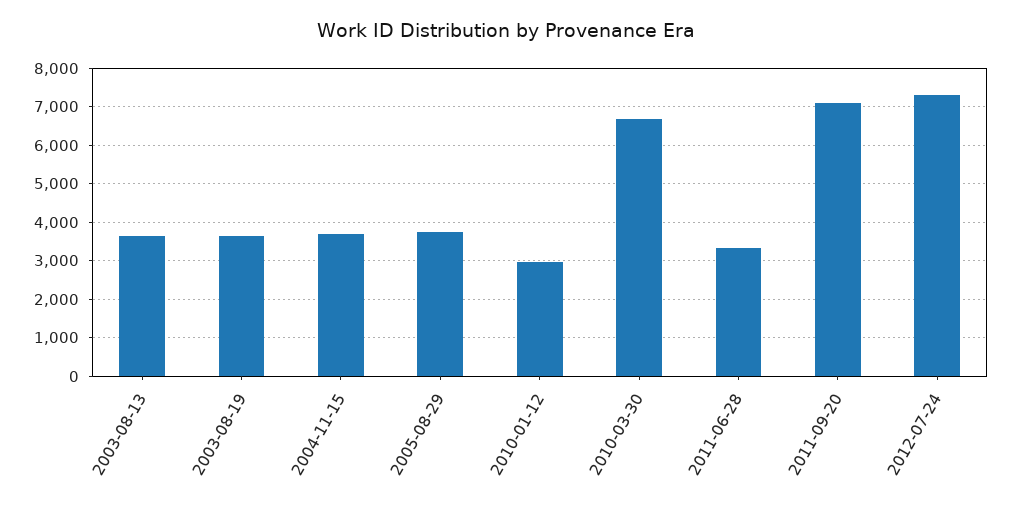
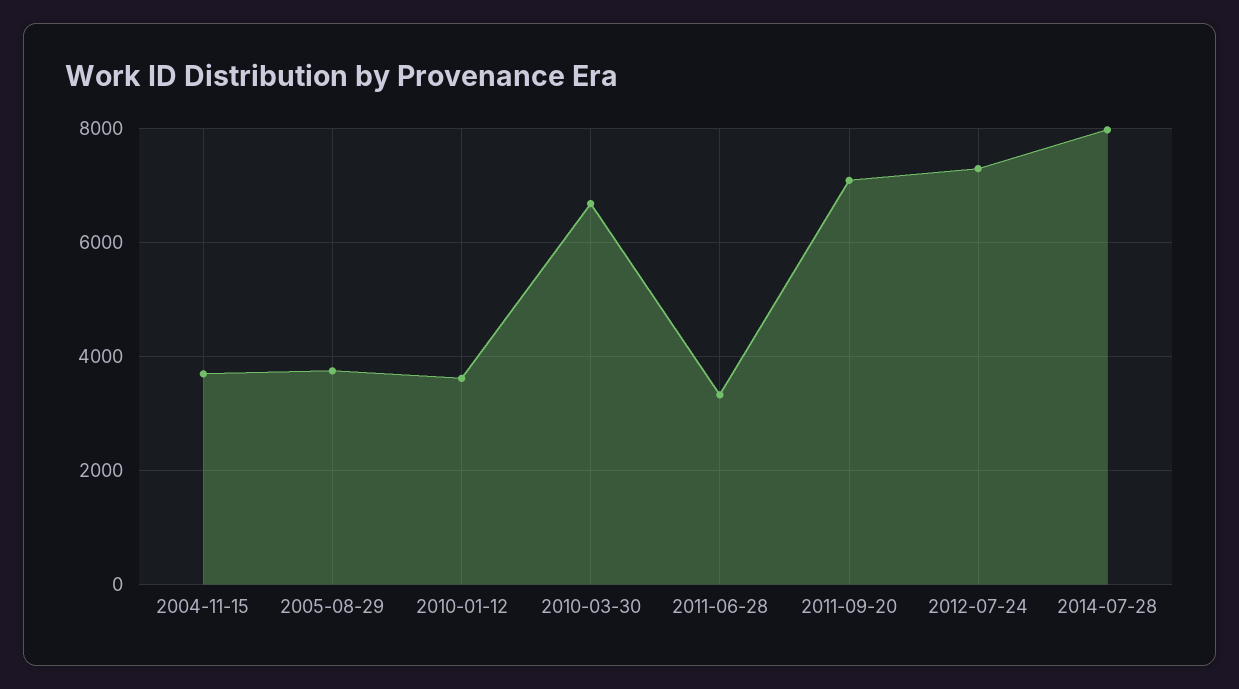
2003-08-13: 3600 -> none
2003-08-19: 3600 -> none
2010-01-12: 3000 -> 3600
2014-07-28: none -> 8000

